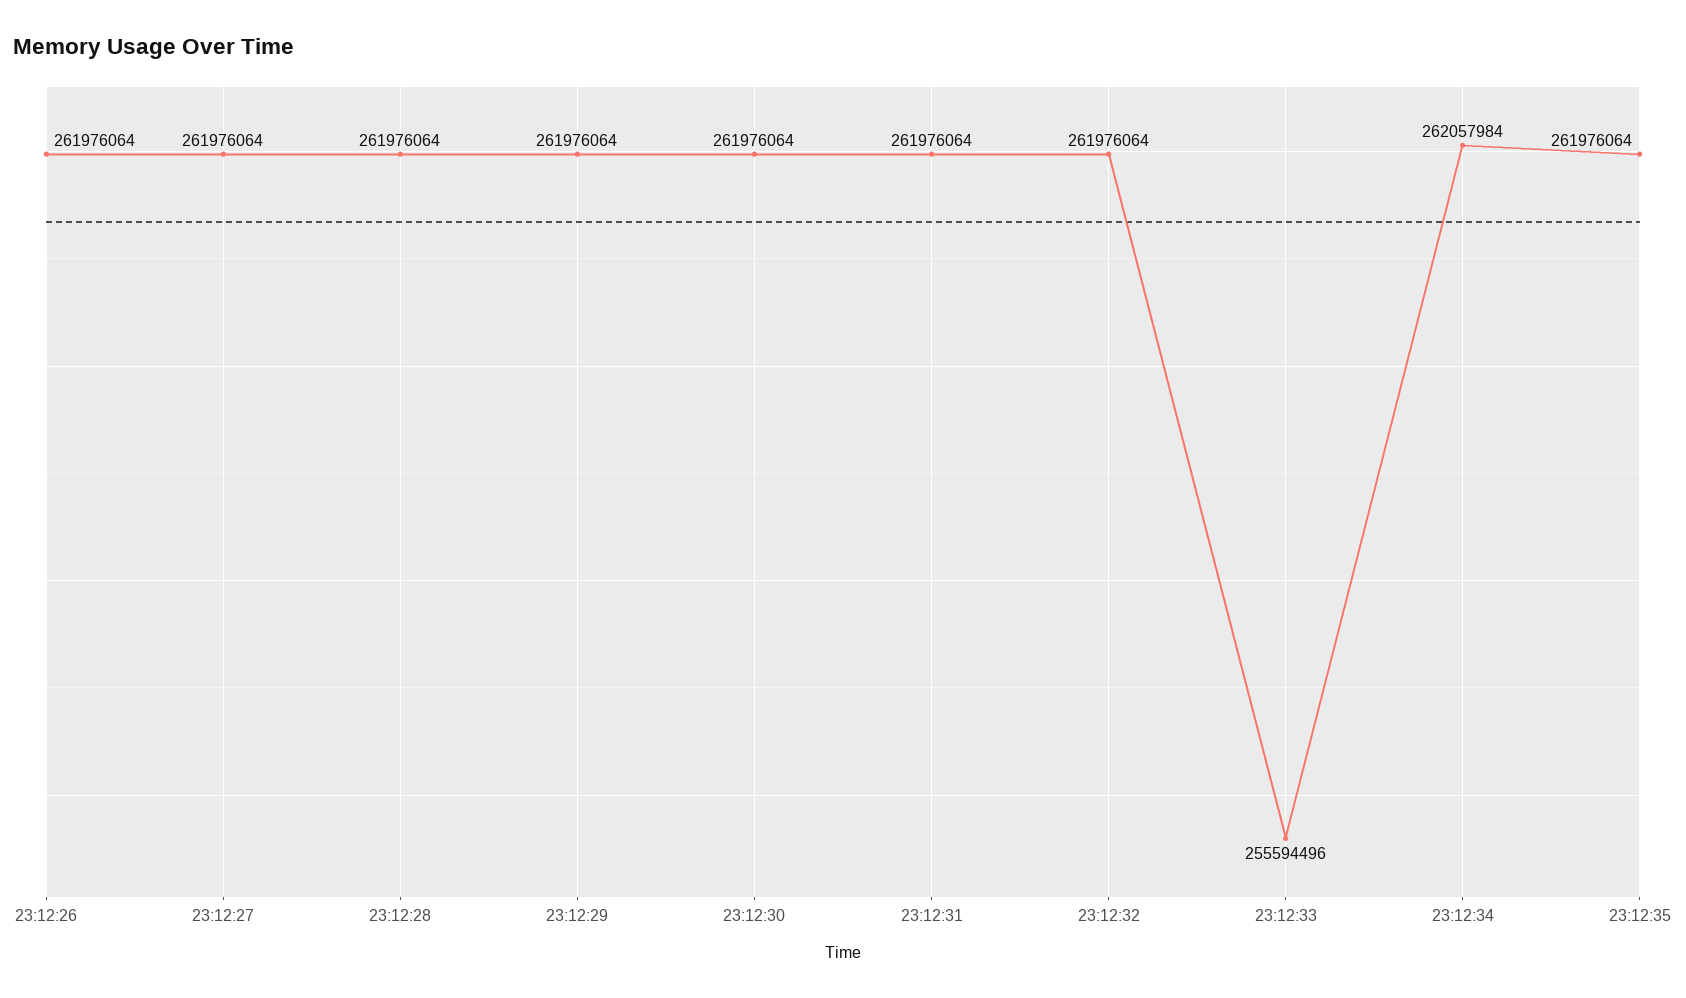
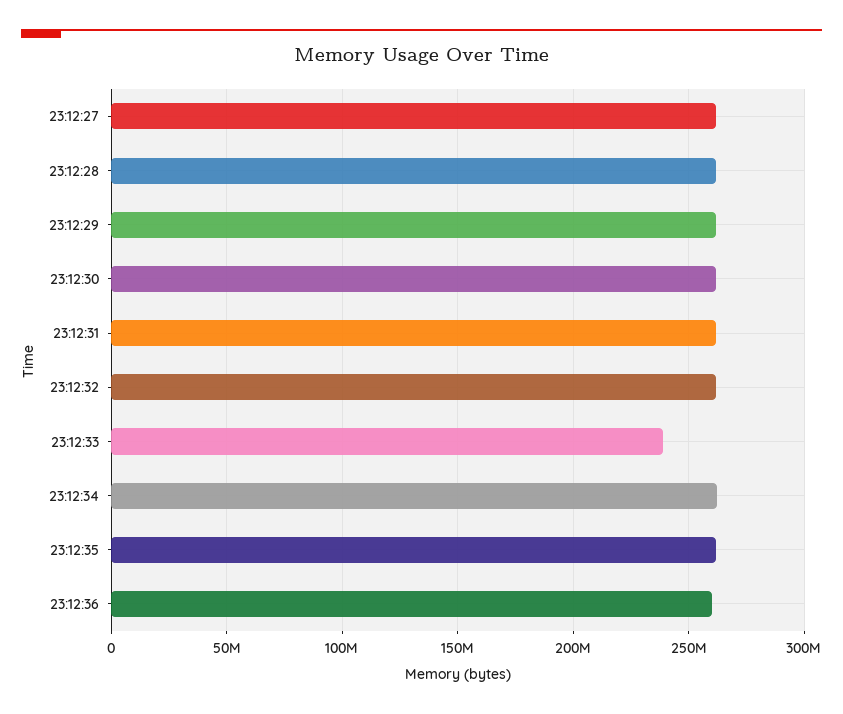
23:12:26: 261976064 -> none
23:12:33: 255594496 -> 240000000
23:12:36: none -> 260000000

